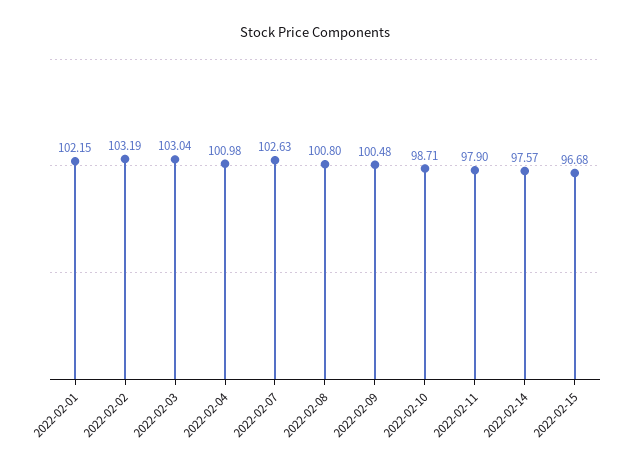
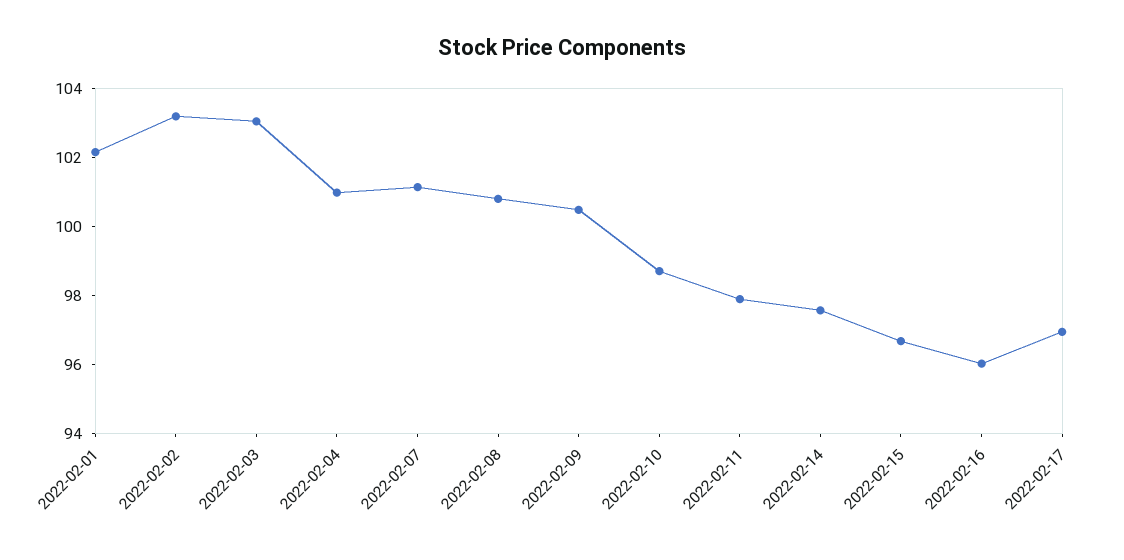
2022-02-07: 102.63 -> 101
2022-02-16: none -> 96
2022-02-17: none -> 97

